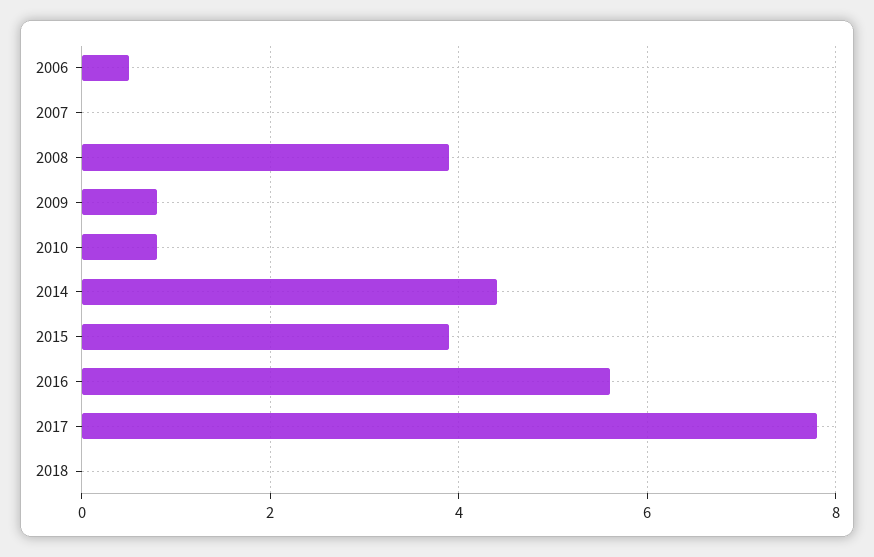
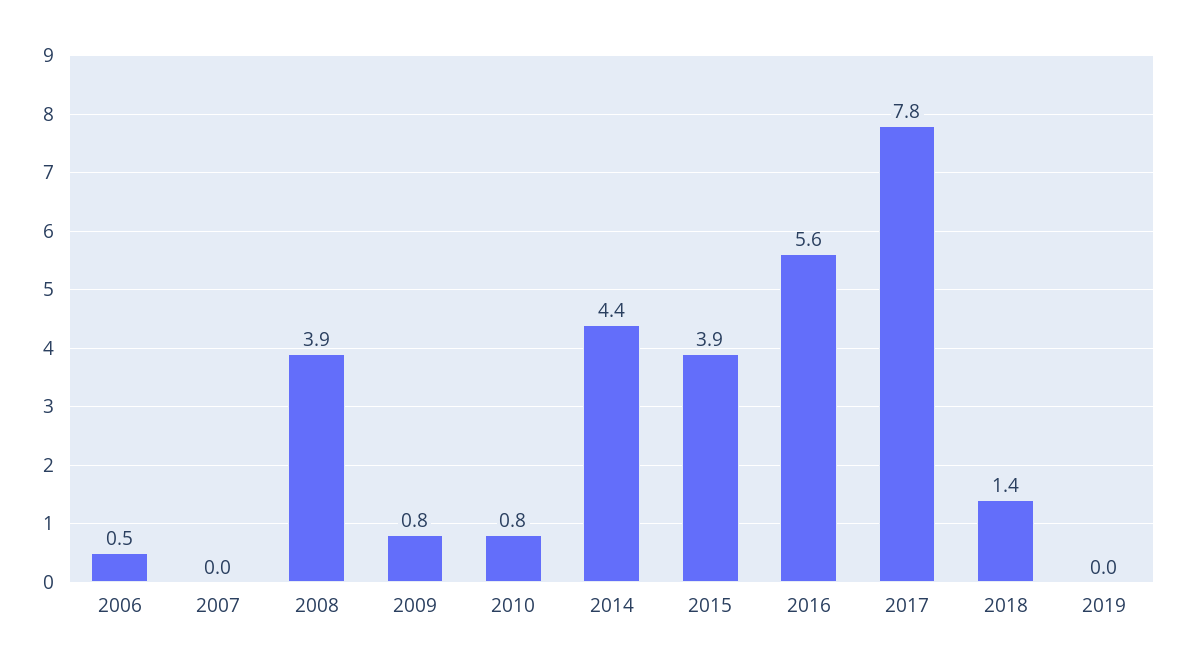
2018: 0 -> 1.4
2019: none -> 0

